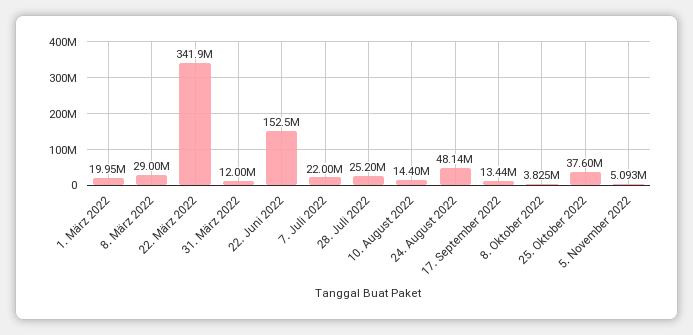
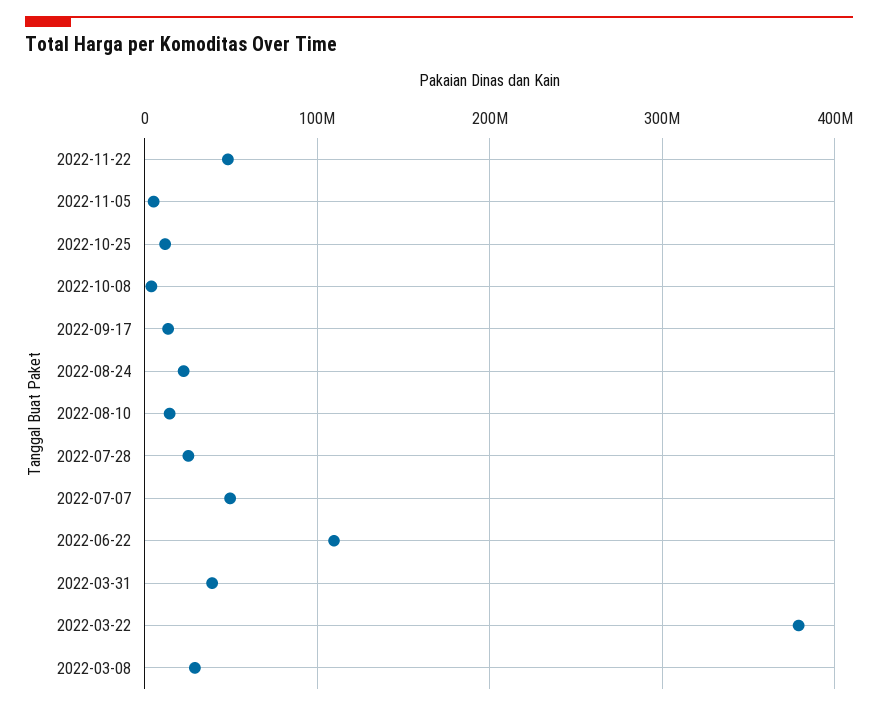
1. März 2022: 19950000 -> none
22. März 2022: 341900000 -> 380000000
31. März 2022: 12000000 -> 40000000
22. Juni 2022: 152500000 -> 110000000
7. Juli 2022: 22000000 -> 50000000
24. August 2022: 48140000 -> 20000000
25. Oktober 2022: 37600000 -> 10000000
2022-11-22: none -> 50000000

